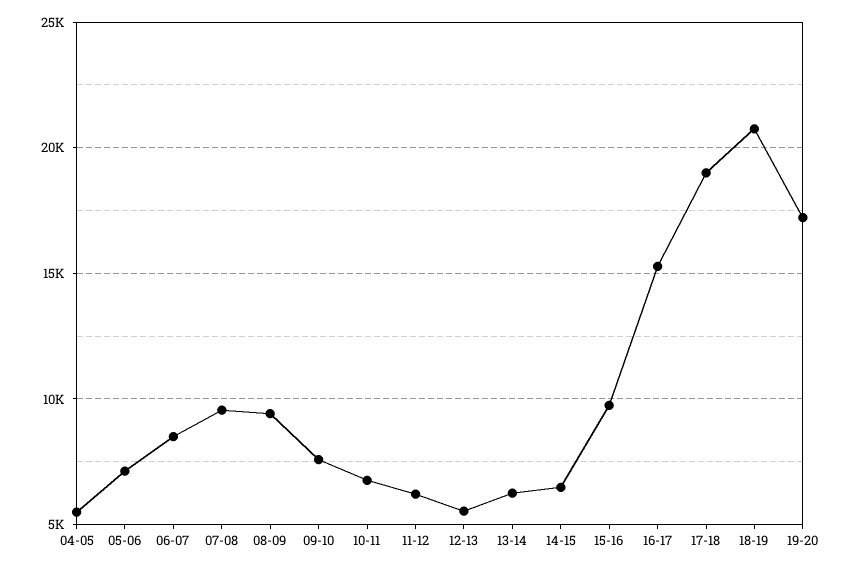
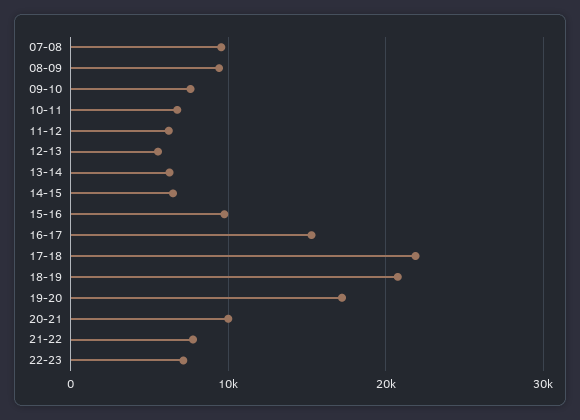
04-05: 5500 -> none
05-06: 7000 -> none
06-07: 8500 -> none
17-18: 19000 -> 22000
20-21: none -> 10000
21-22: none -> 8000
22-23: none -> 7000

